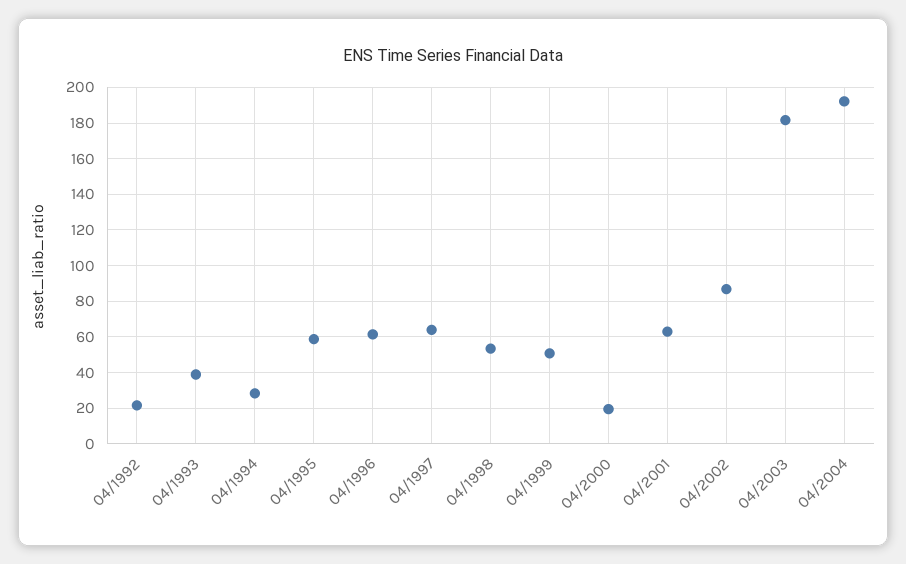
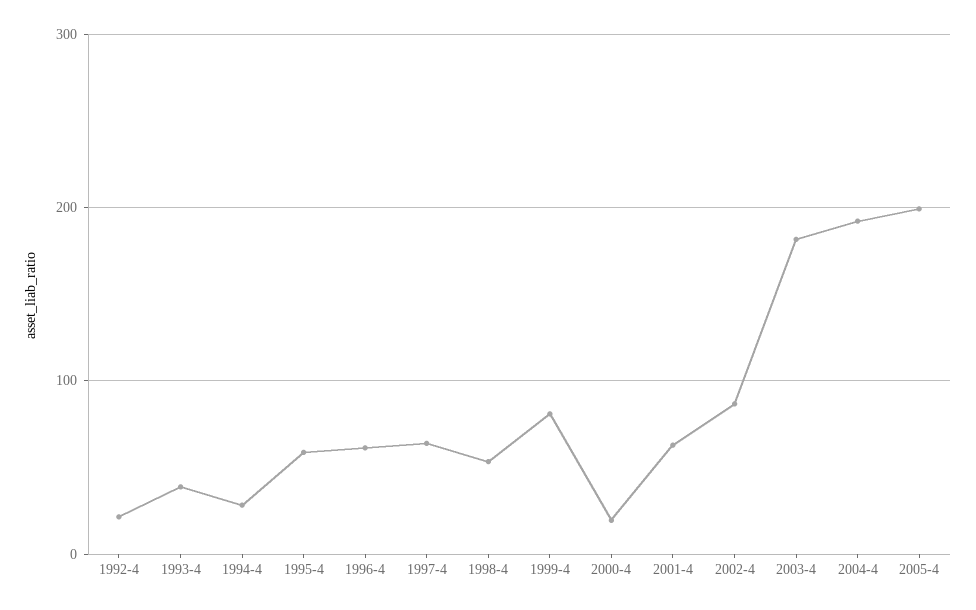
04/1999: 50 -> 80
2005-4: none -> 200

